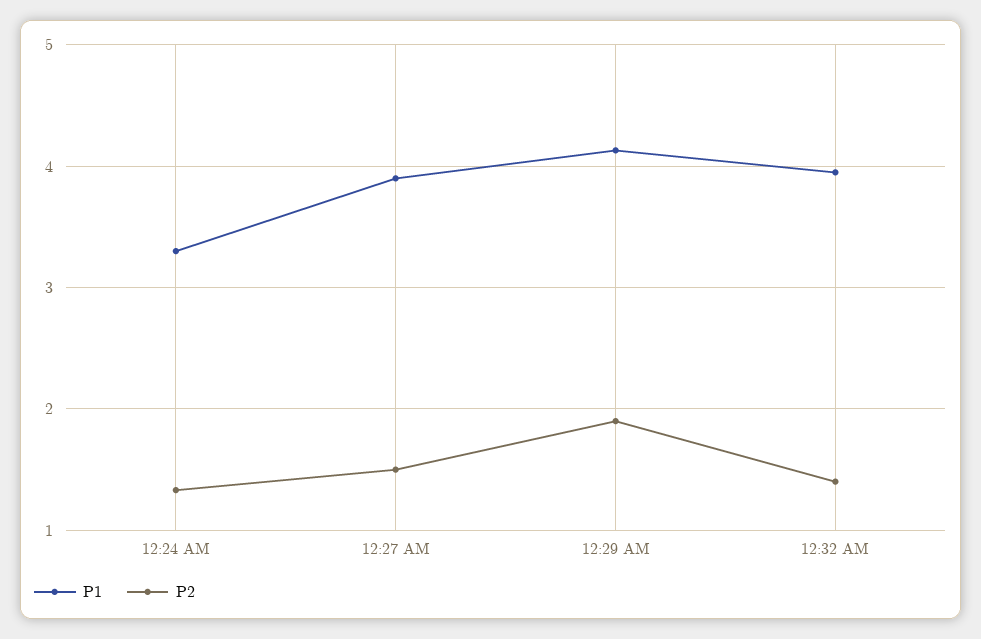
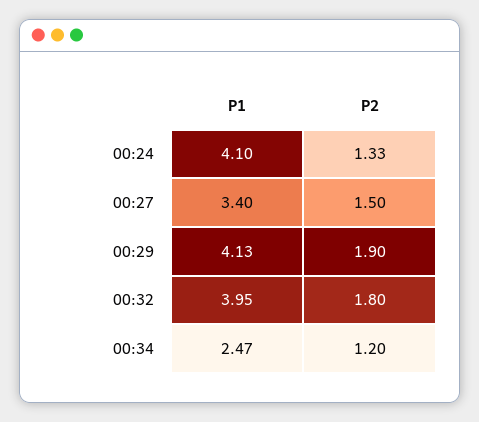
P1, 12:24 AM: 3.3 -> 4.1
P1, 12:27 AM: 3.9 -> 3.4
P2, 12:32 AM: 1.4 -> 1.8
P1, 00:34: none -> 2.47
P2, 00:34: none -> 1.2

